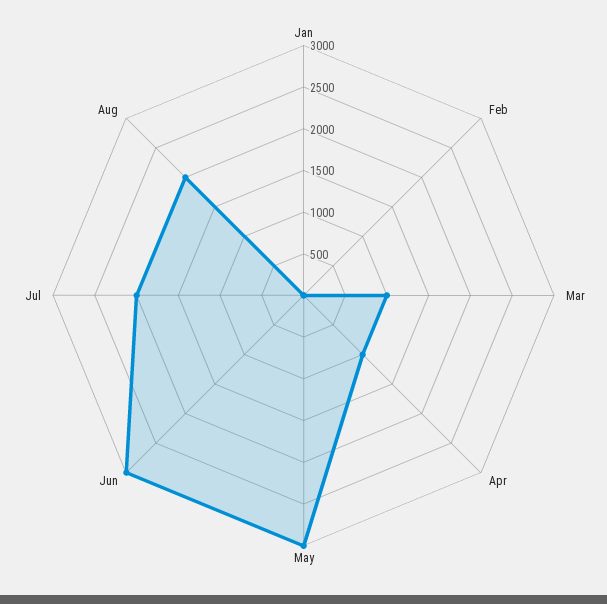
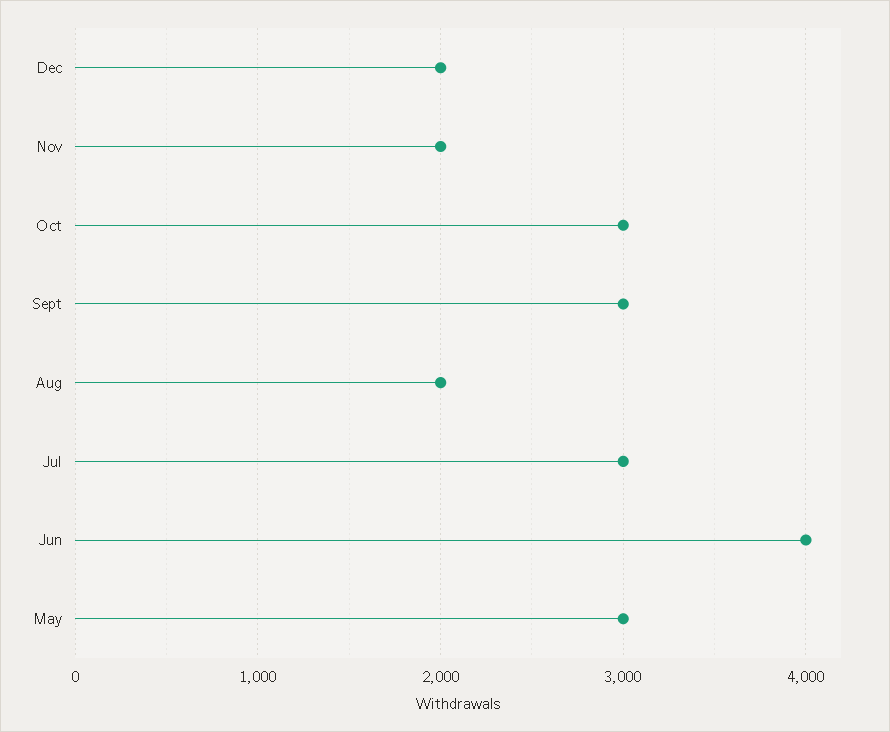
Jan: 0 -> none
Feb: 0 -> none
Mar: 1000 -> none
Apr: 1000 -> none
Jun: 3000 -> 4000
Jul: 2000 -> 3000
Dec: none -> 2000
Nov: none -> 2000
Oct: none -> 3000
Sept: none -> 3000

